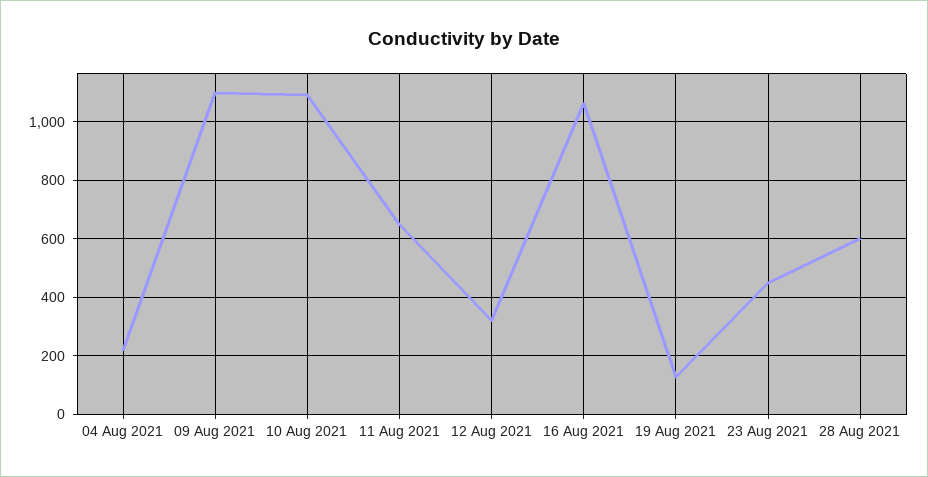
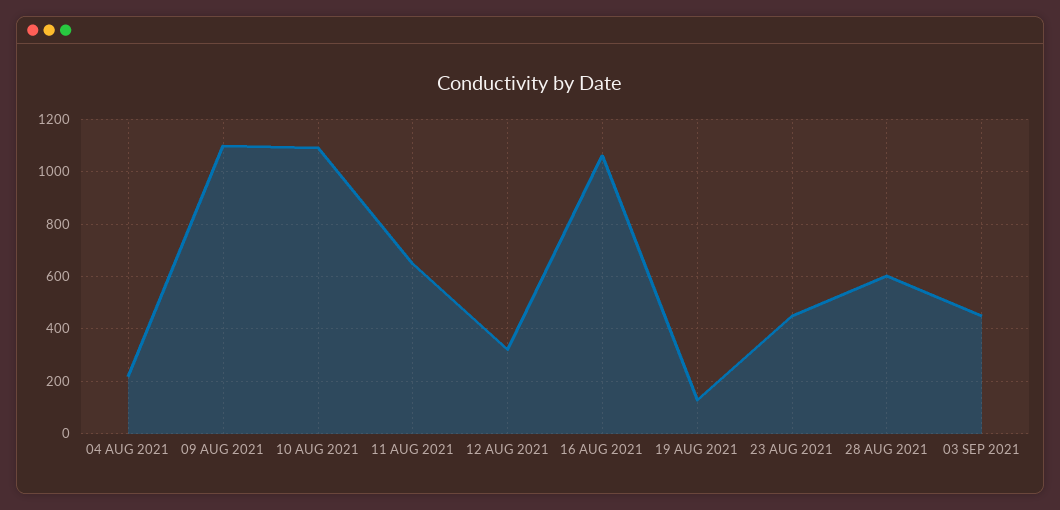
03 SEP 2021: none -> 450

